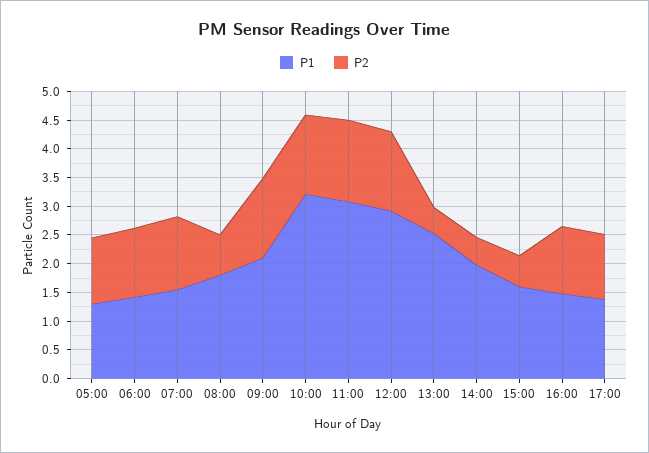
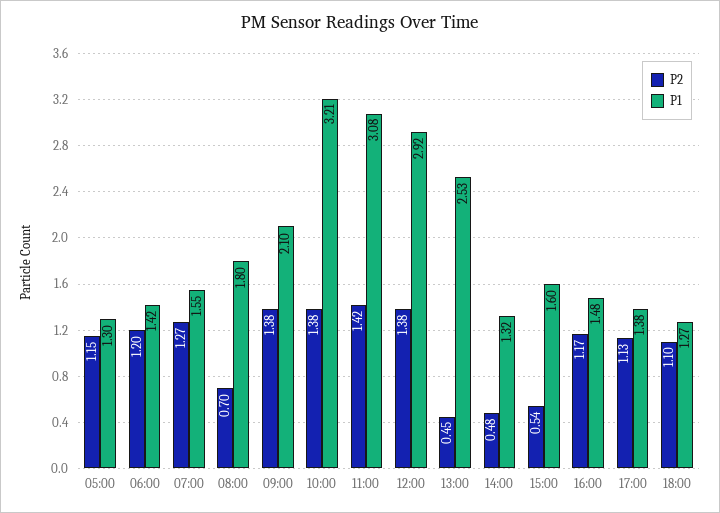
P1, 14:00: 2 -> 1.32
P2, 18:00: none -> 1.1
P1, 18:00: none -> 1.27

